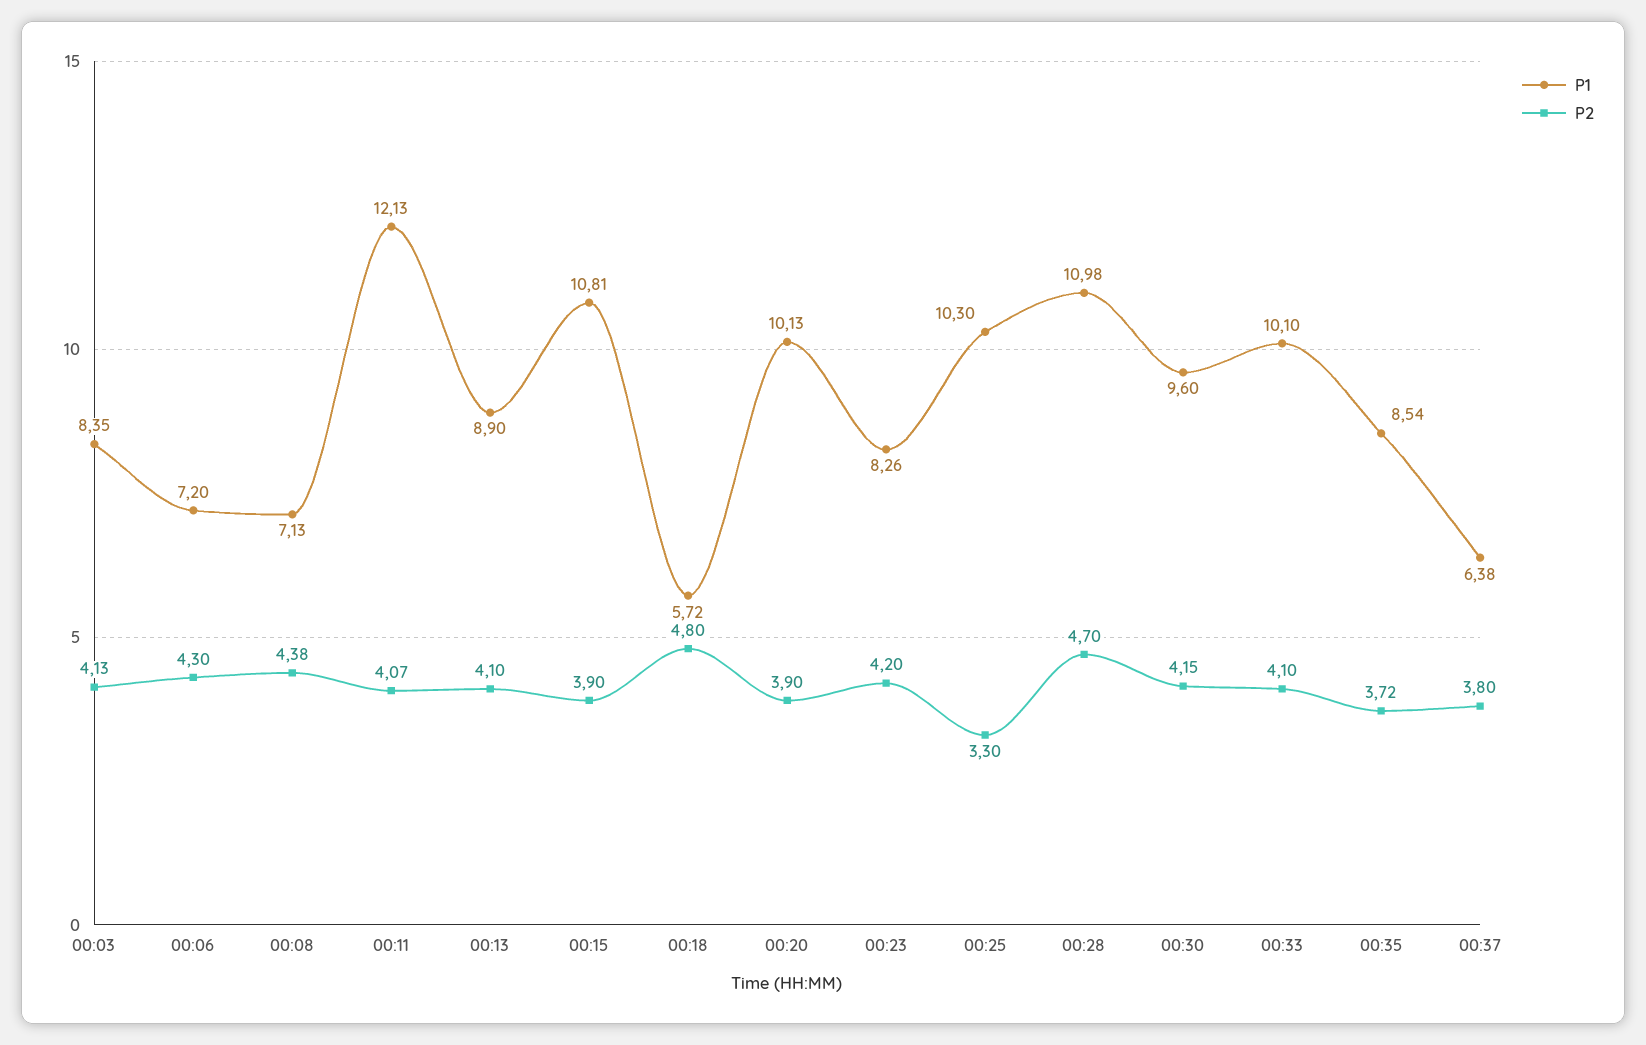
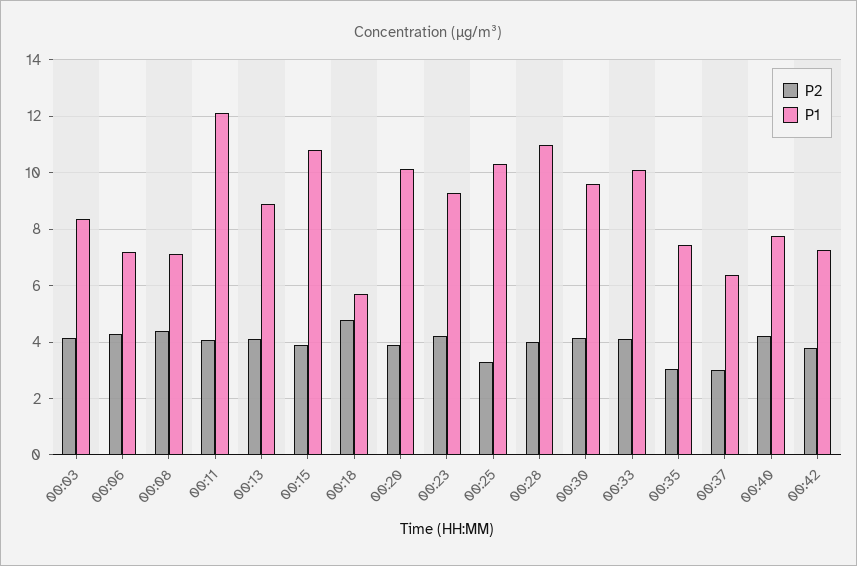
P1, 00:23: 8.26 -> 9.25
P2, 00:28: 4.7 -> 4
P1, 00:35: 8.54 -> 7.5
P2, 00:35: 3.72 -> 3
P2, 00:37: 3.8 -> 3
P2, 00:40: none -> 4.25
P1, 00:40: none -> 7.75
P2, 00:42: none -> 3.75
P1, 00:42: none -> 7.25

